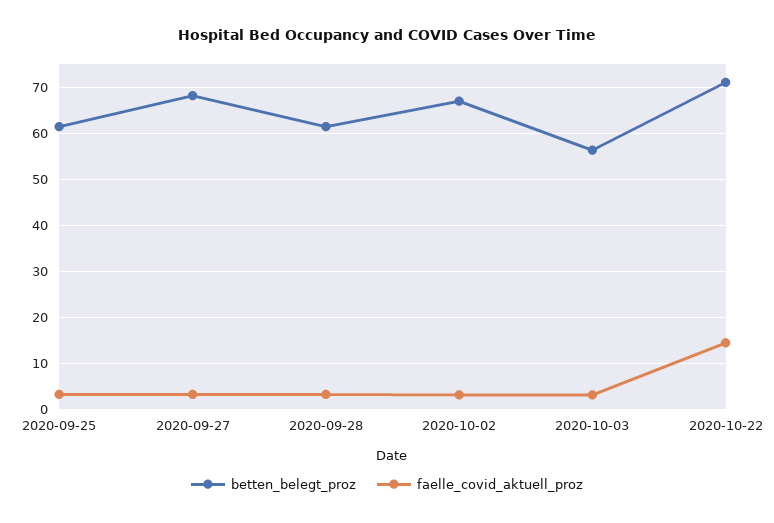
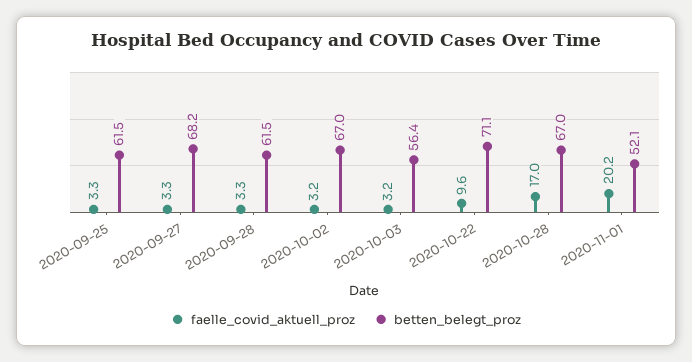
faelle_covid_aktuell_proz, 2020-10-22: 14 -> 9.6
faelle_covid_aktuell_proz, 2020-10-28: none -> 17
betten_belegt_proz, 2020-10-28: none -> 67
faelle_covid_aktuell_proz, 2020-11-01: none -> 20.2
betten_belegt_proz, 2020-11-01: none -> 52.1

